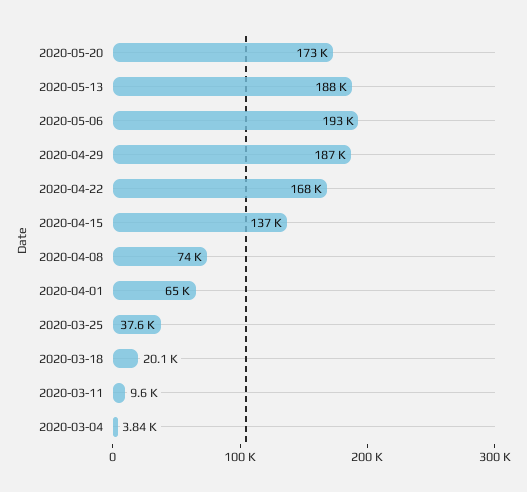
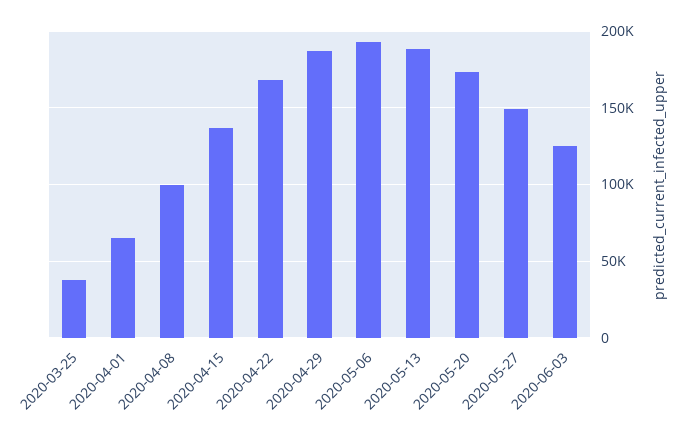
2020-04-08: 74000 -> 100000
2020-03-18: 20100 -> none
2020-03-11: 9600 -> none
2020-03-04: 3840 -> none
2020-05-27: none -> 150000
2020-06-03: none -> 125000

